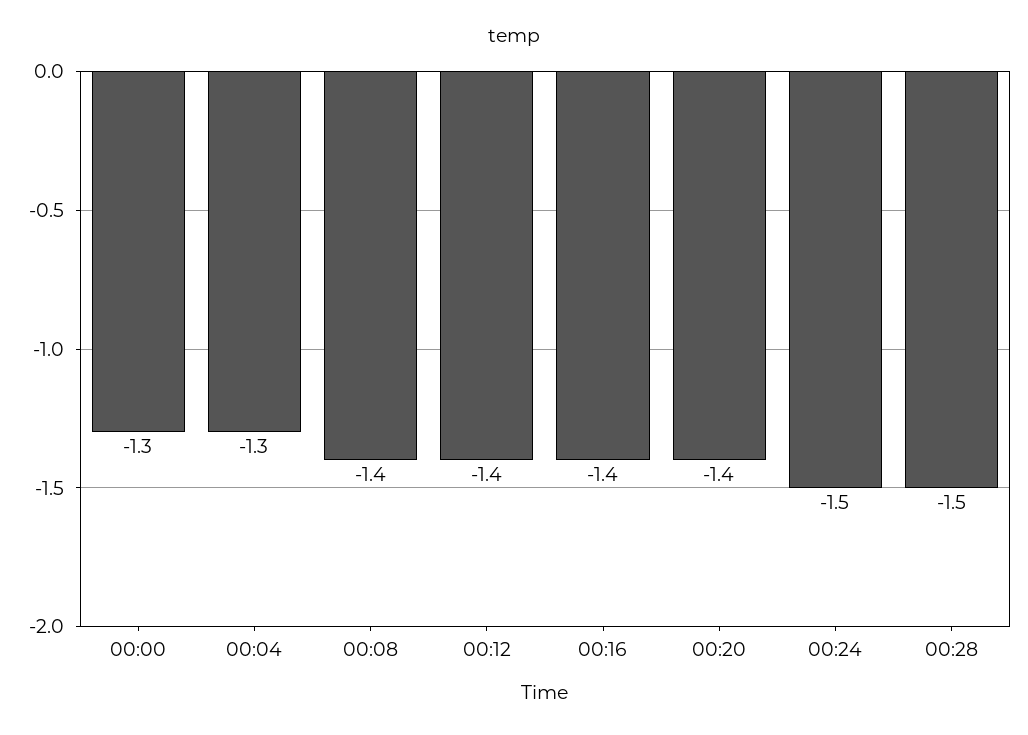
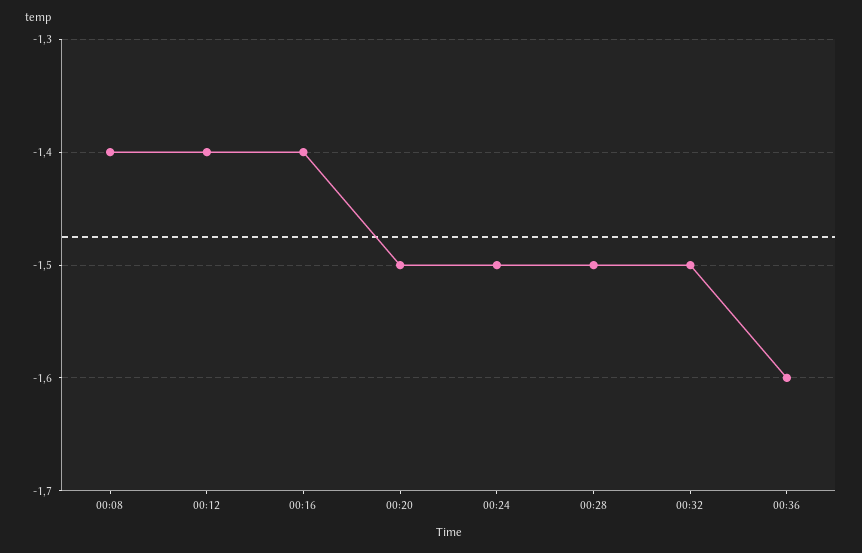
00:00: -1.3 -> none
00:04: -1.3 -> none
00:20: -1.4 -> -1.5
00:32: none -> -1.5
00:36: none -> -1.6

